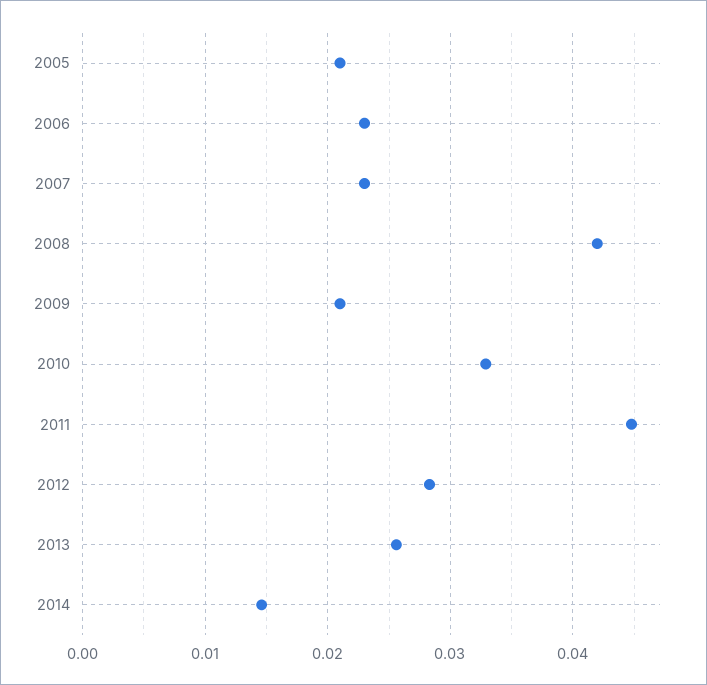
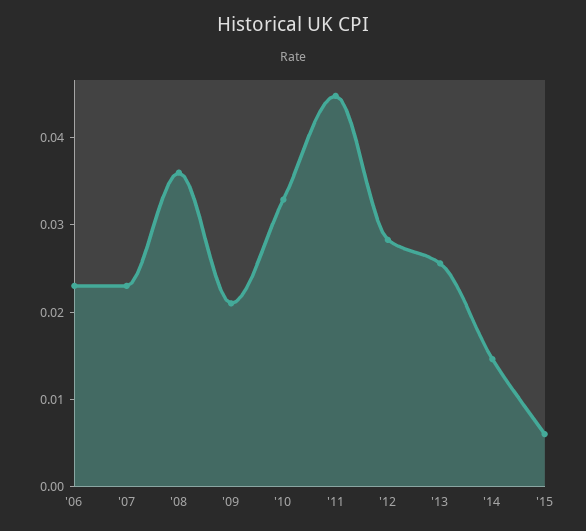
2005: 0.021 -> none
2008: 0.042 -> 0.036
'15: none -> 0.006

